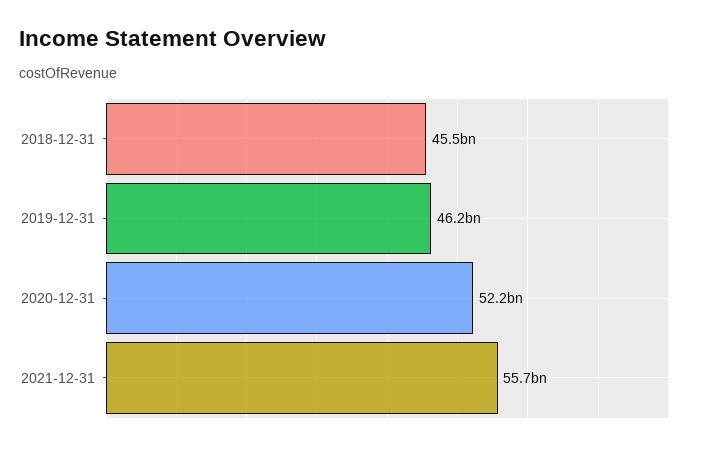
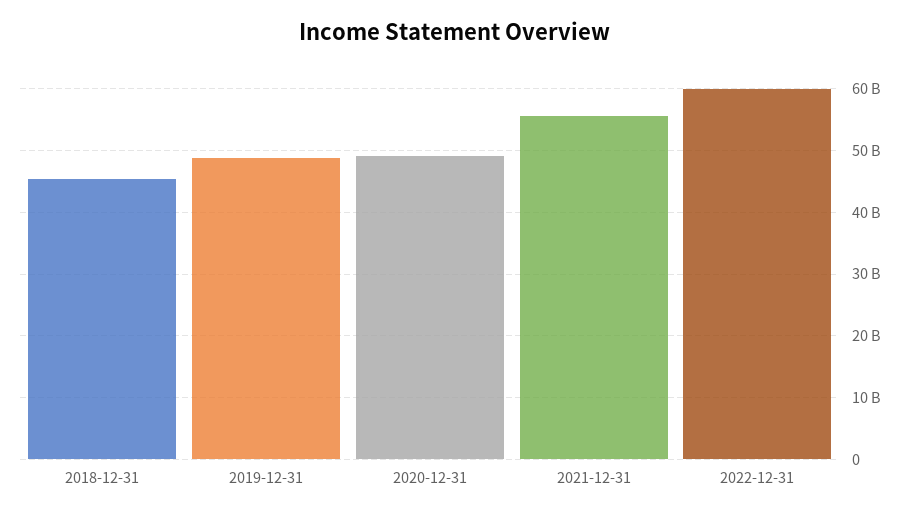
2019-12-31: 46200000000 -> 49000000000
2020-12-31: 52200000000 -> 49000000000
2022-12-31: none -> 60000000000

